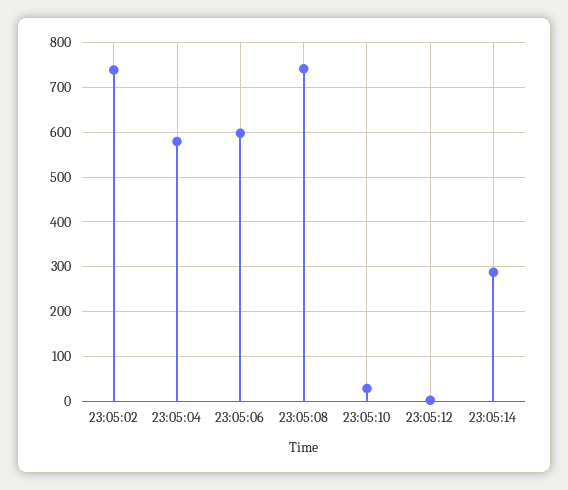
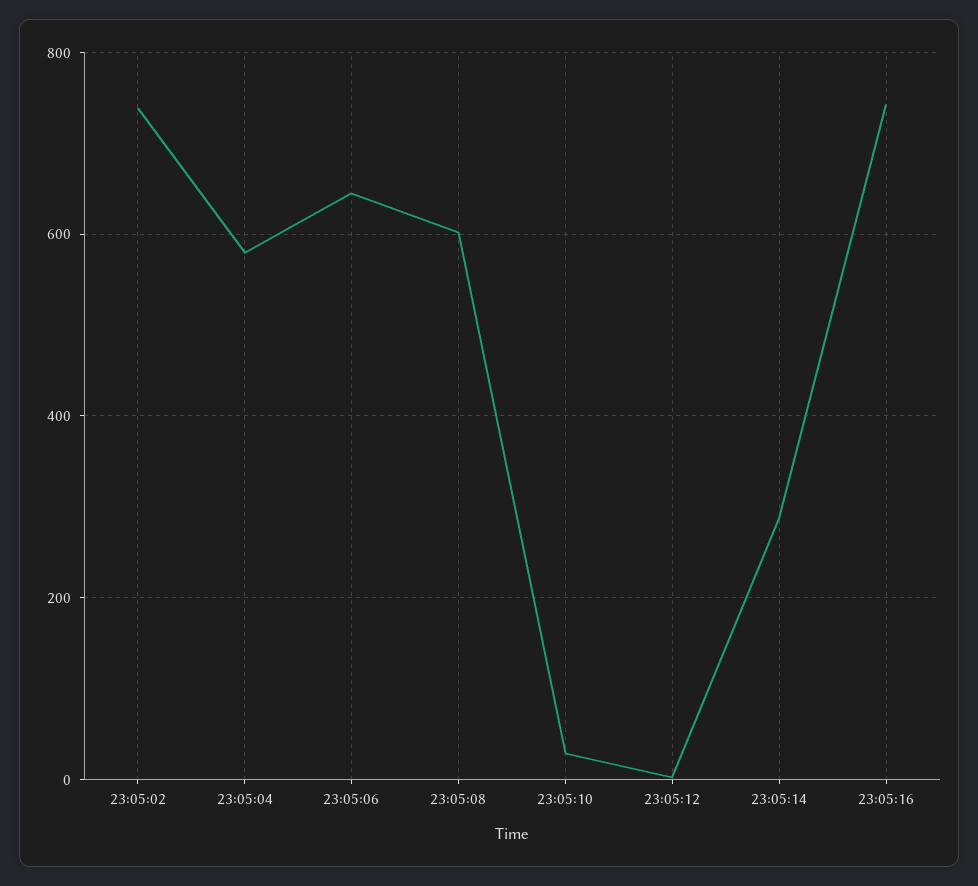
23:05:06: 600 -> 640
23:05:08: 740 -> 600
23:05:16: none -> 740

